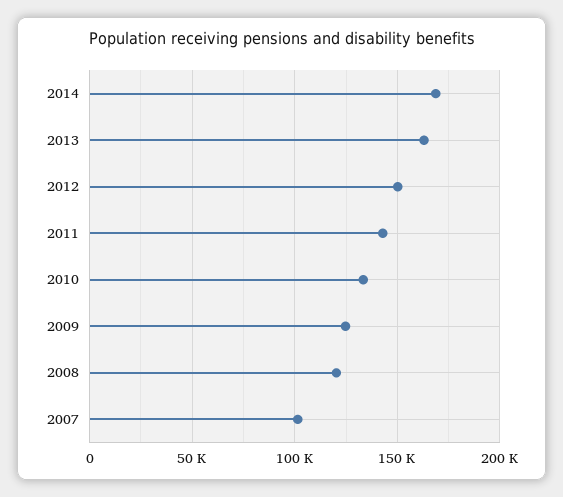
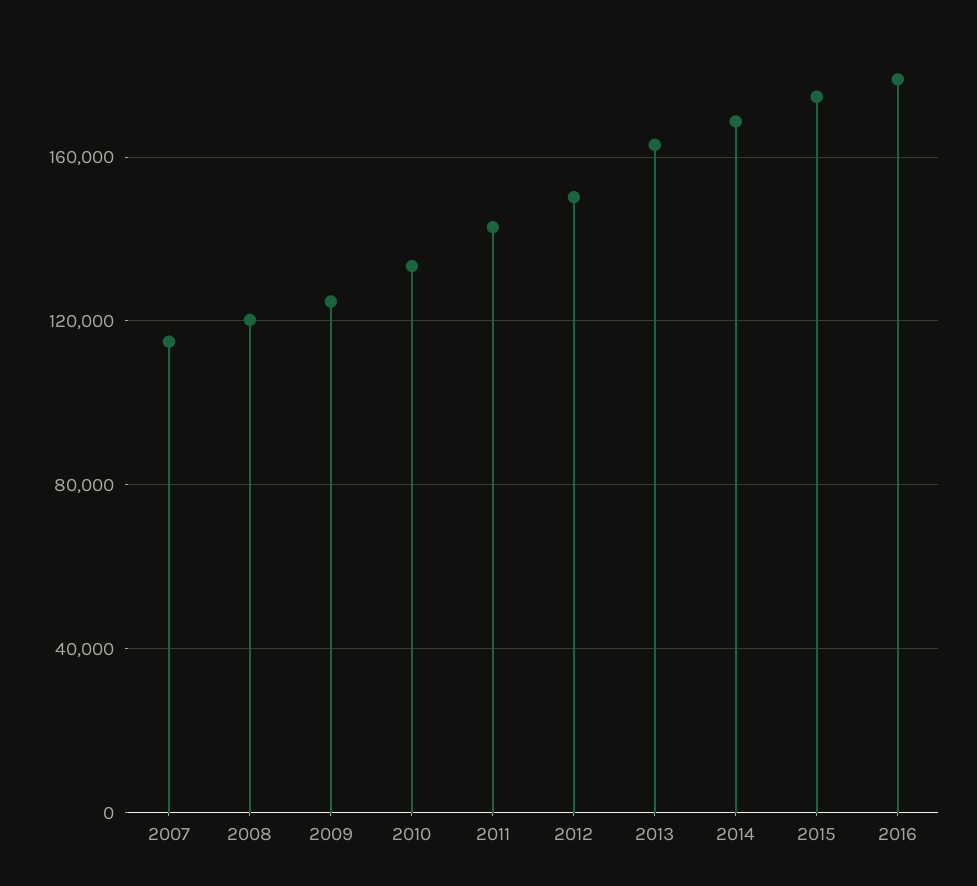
2007: 100000 -> 115000
2015: none -> 175000
2016: none -> 180000

